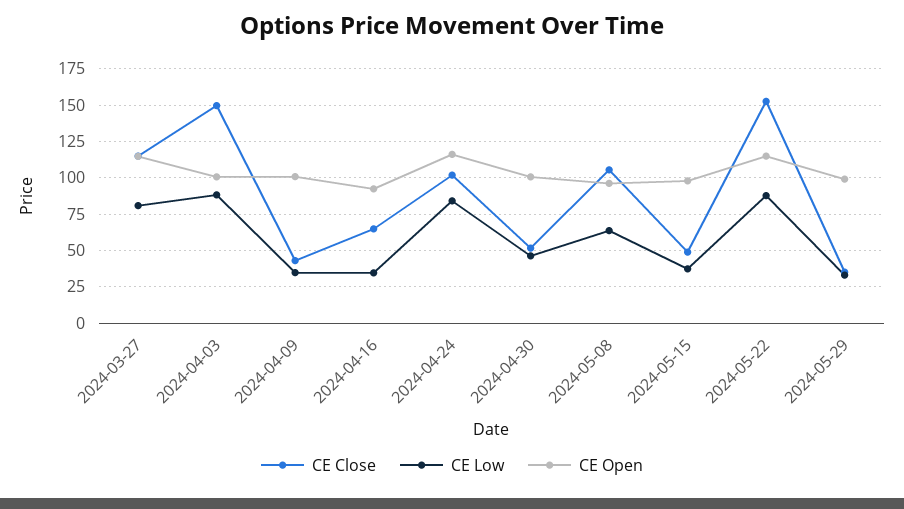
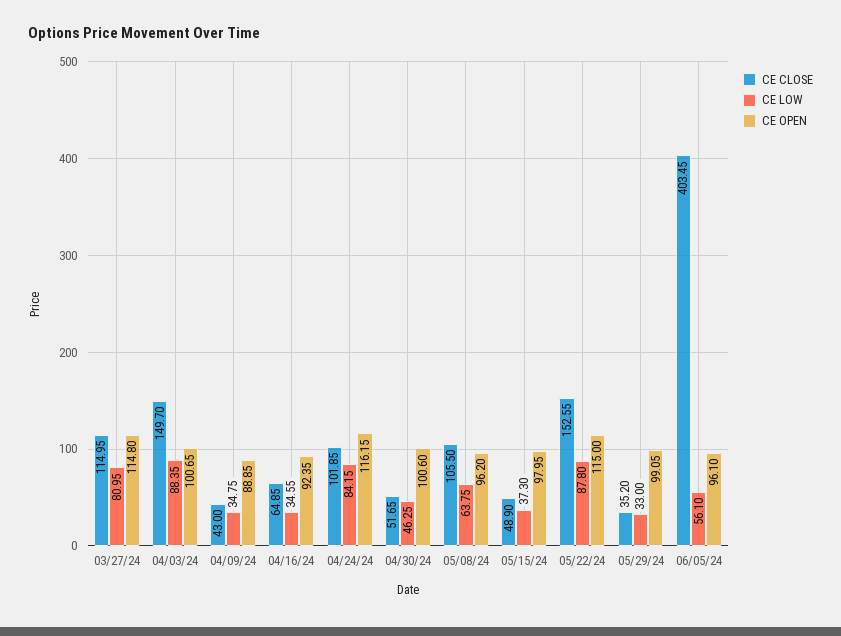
CE Open, 2024-04-09: 100 -> 88.85
CE Close, 06/05/24: none -> 403.45
CE Low, 06/05/24: none -> 56.1
CE Open, 06/05/24: none -> 96.1

